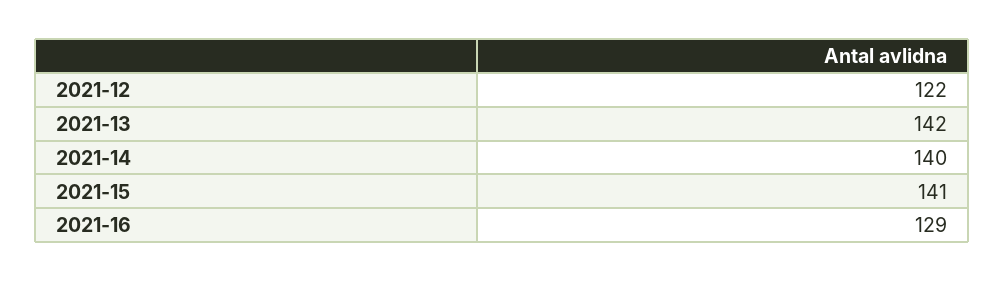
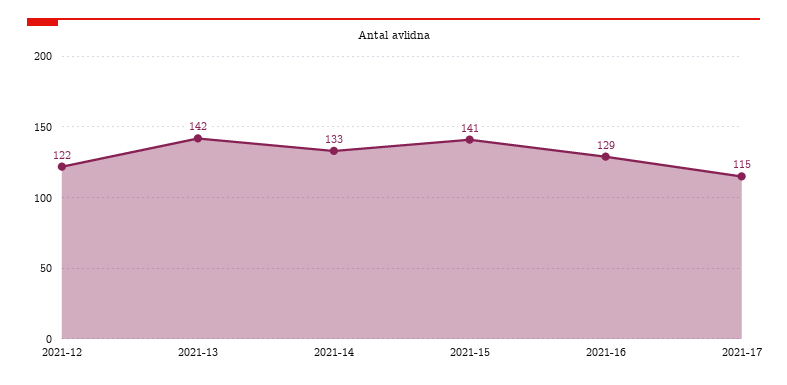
2021-14: 140 -> 133
2021-17: none -> 115

